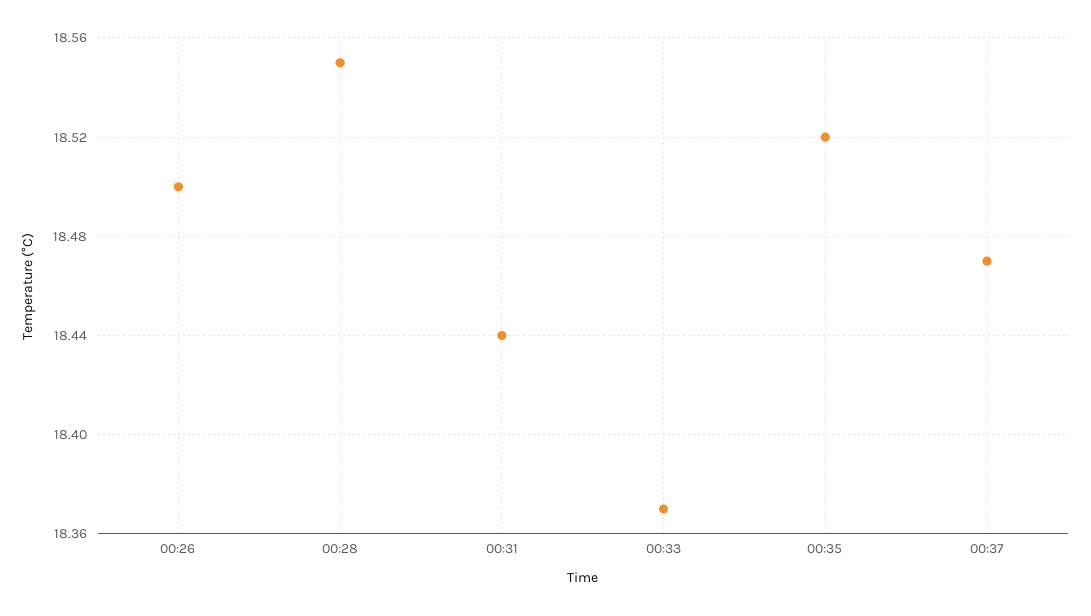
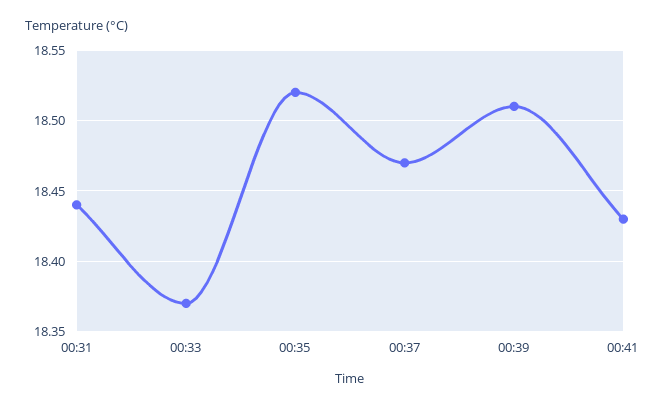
00:26: 18.5 -> none
00:28: 18.55 -> none
00:39: none -> 18.51
00:41: none -> 18.43

